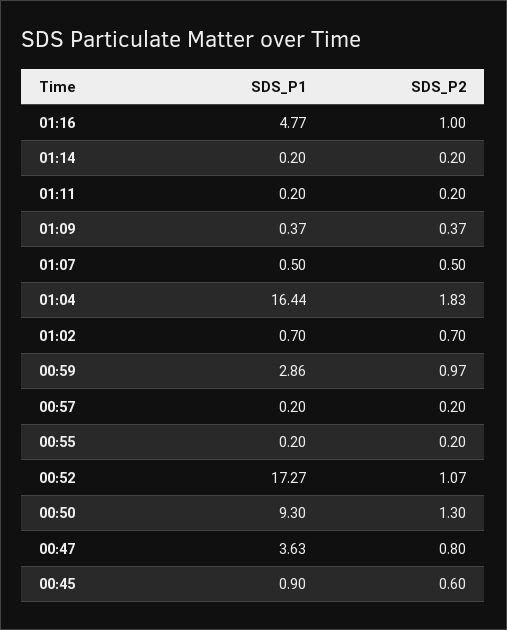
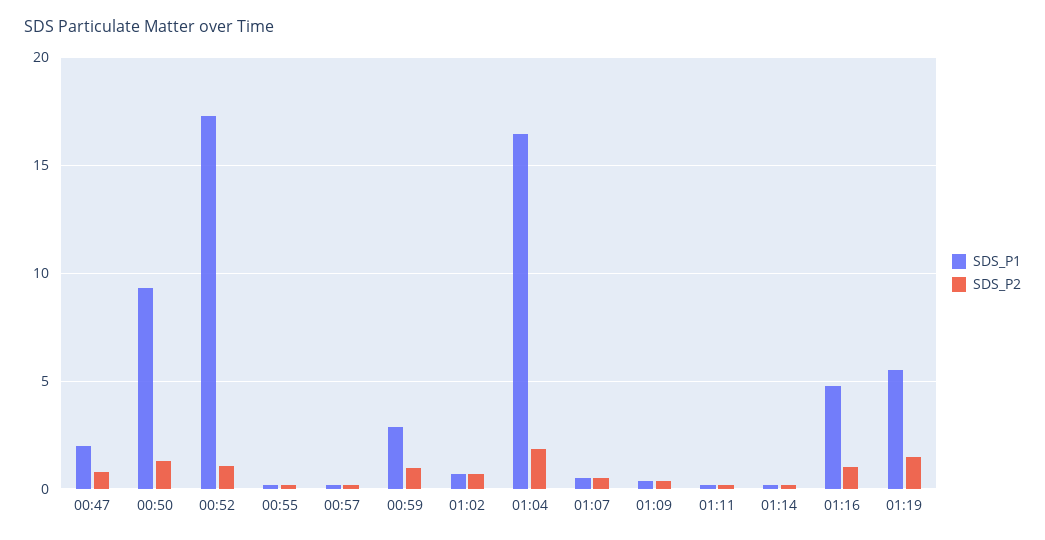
SDS_P1, 00:47: 3.63 -> 2
SDS_P1, 00:45: 0.9 -> none
SDS_P2, 00:45: 0.6 -> none
SDS_P1, 01:19: none -> 5.5
SDS_P2, 01:19: none -> 1.5

